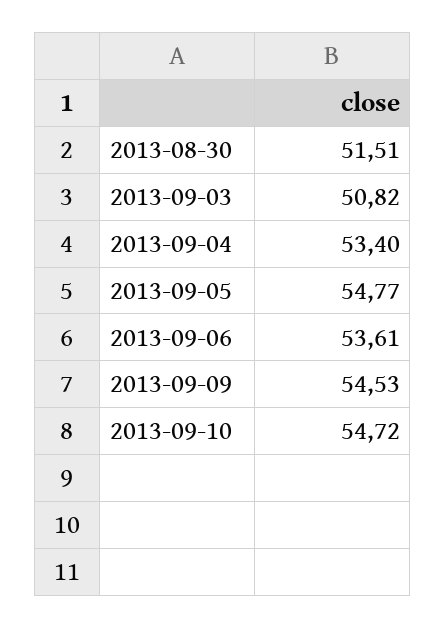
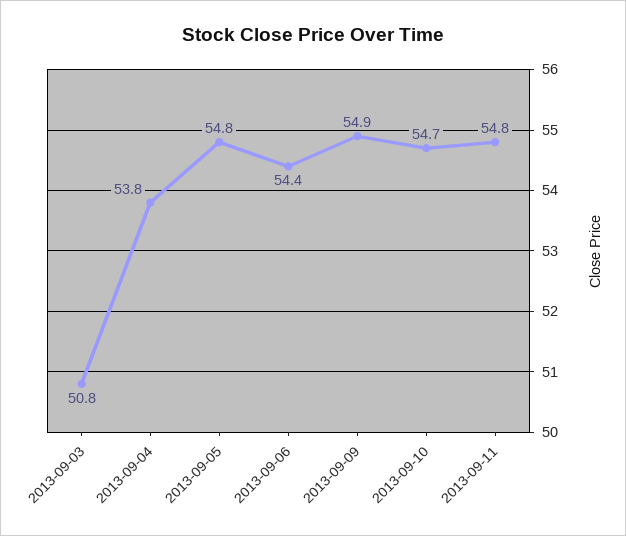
2013-08-30: 51.51 -> none
2013-09-04: 53.4 -> 53.8
2013-09-06: 53.61 -> 54.4
2013-09-09: 54.53 -> 54.9
2013-09-11: none -> 54.8

